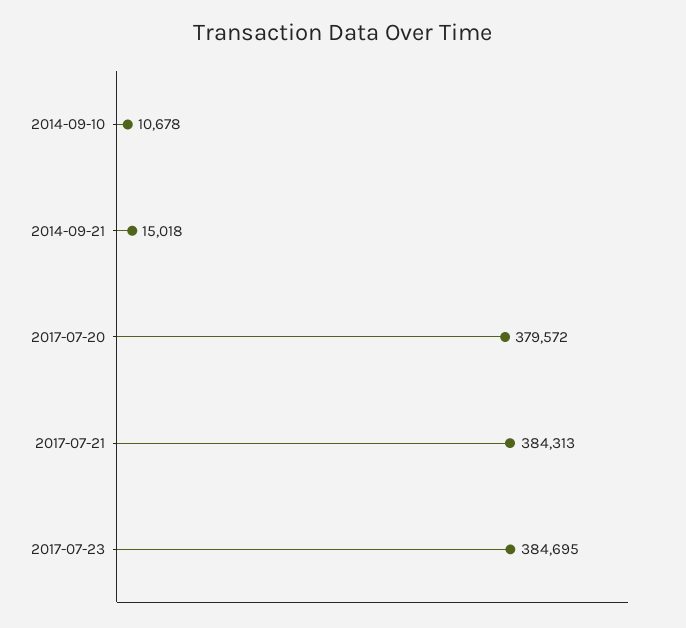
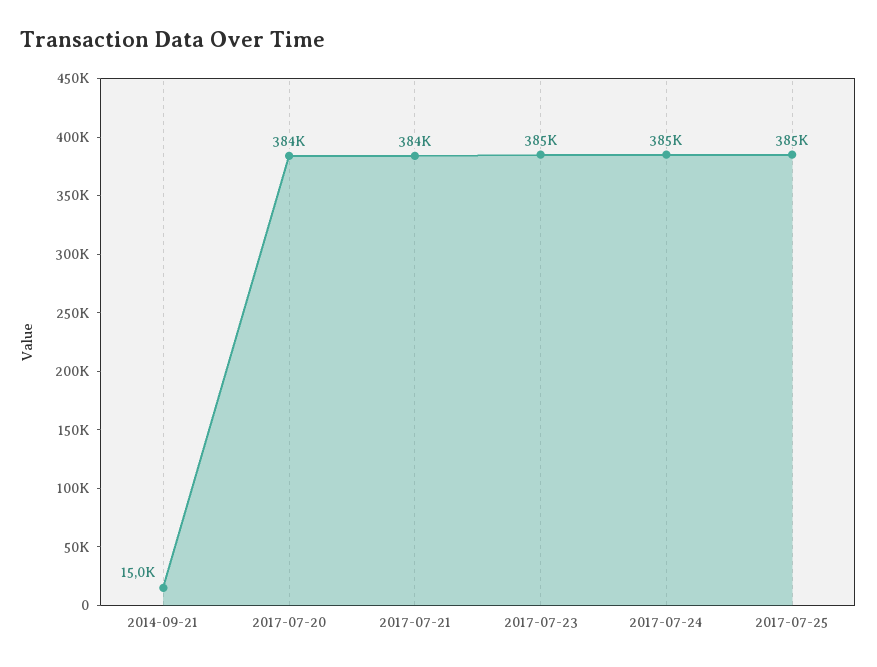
2014-09-10: 10678 -> none
2017-07-20: 379572 -> 384000
2017-07-24: none -> 385000
2017-07-25: none -> 385000

